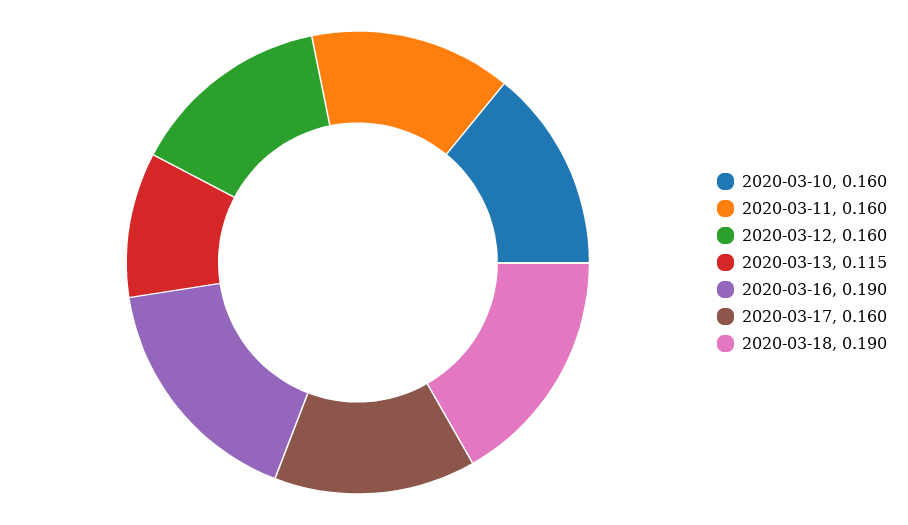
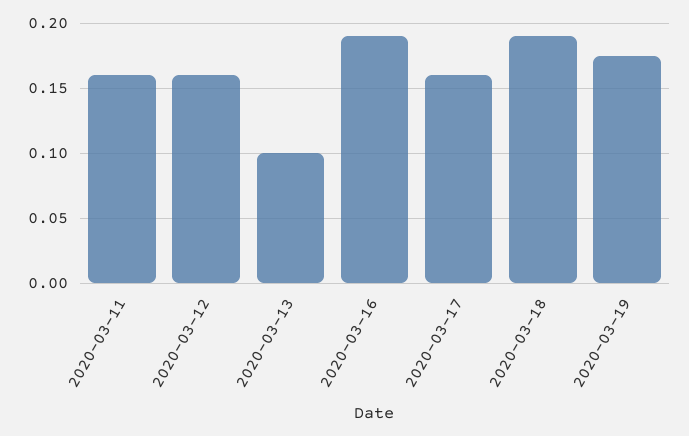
2020-03-10: 0.16 -> none
2020-03-13: 0.115 -> 0.1
2020-03-19: none -> 0.175

